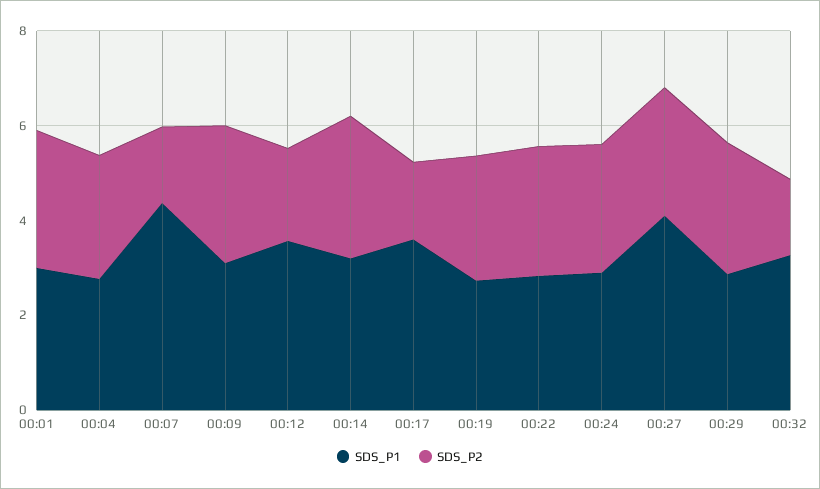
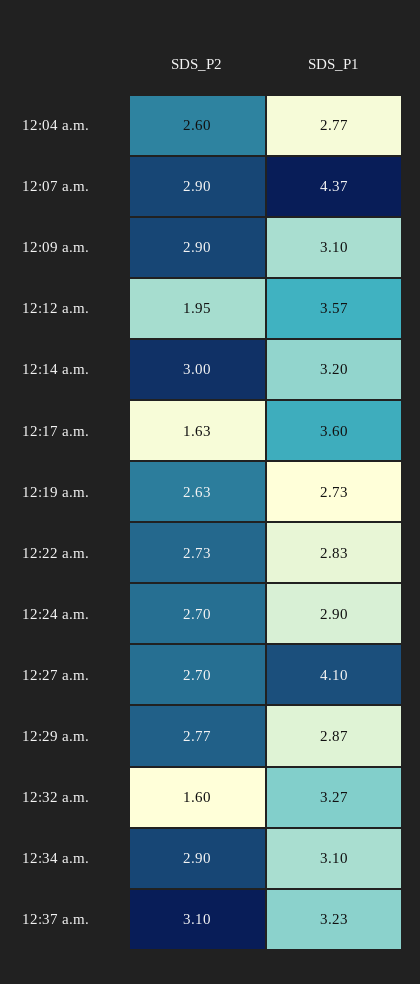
SDS_P1, 00:01: 3 -> none
SDS_P2, 00:01: 3 -> none
SDS_P2, 00:07: 1.5 -> 2.9
SDS_P2, 12:34 a.m.: none -> 2.9
SDS_P1, 12:34 a.m.: none -> 3.1
SDS_P2, 12:37 a.m.: none -> 3.1
SDS_P1, 12:37 a.m.: none -> 3.23

